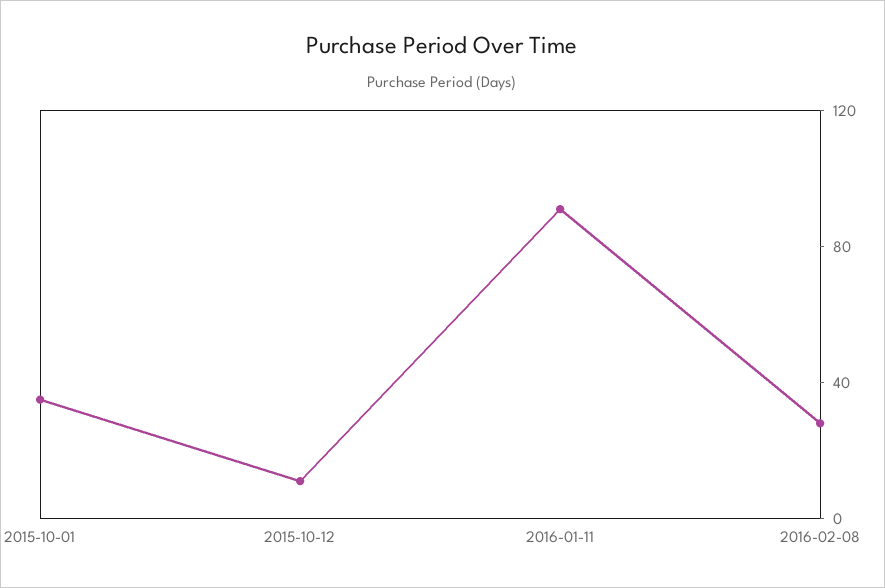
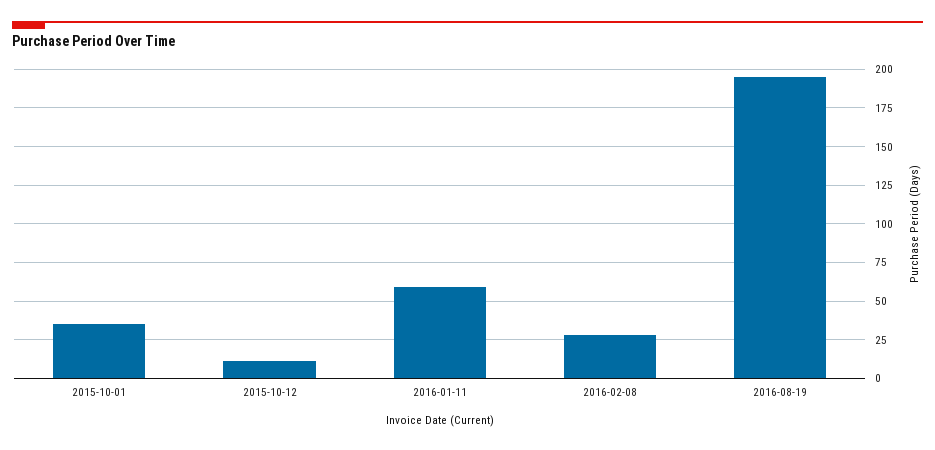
2016-01-11: 90 -> 60
2016-08-19: none -> 195

